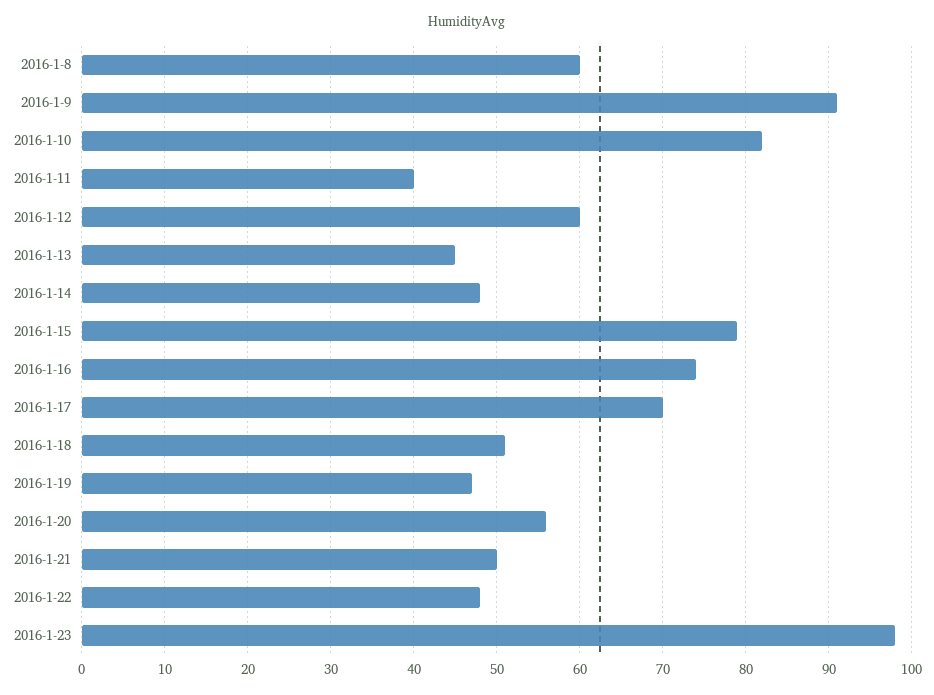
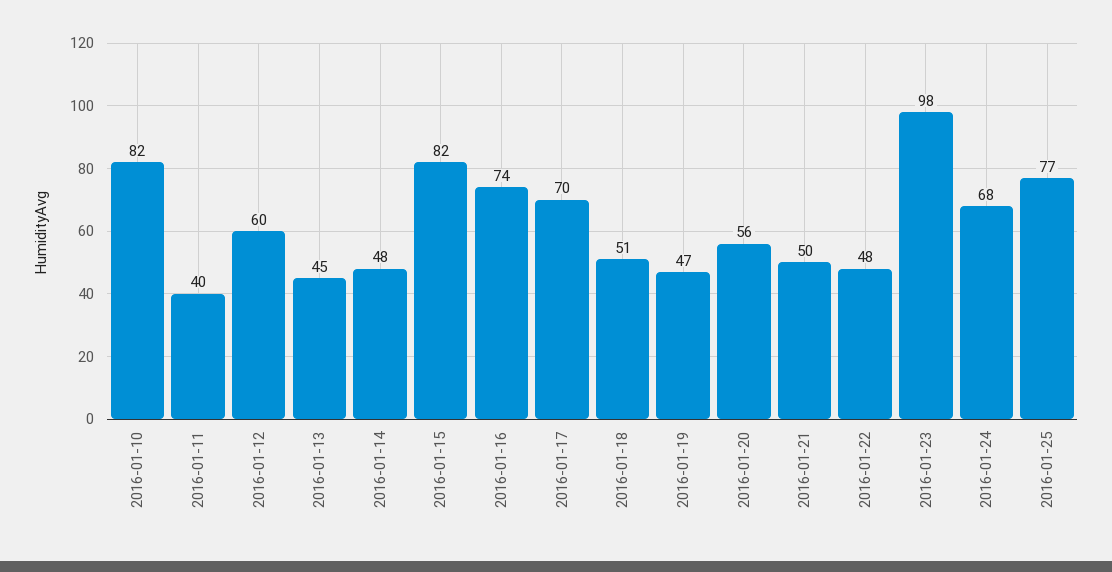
2016-1-8: 60 -> none
2016-1-9: 91 -> none
2016-1-15: 79 -> 82
2016-01-24: none -> 68
2016-01-25: none -> 77

